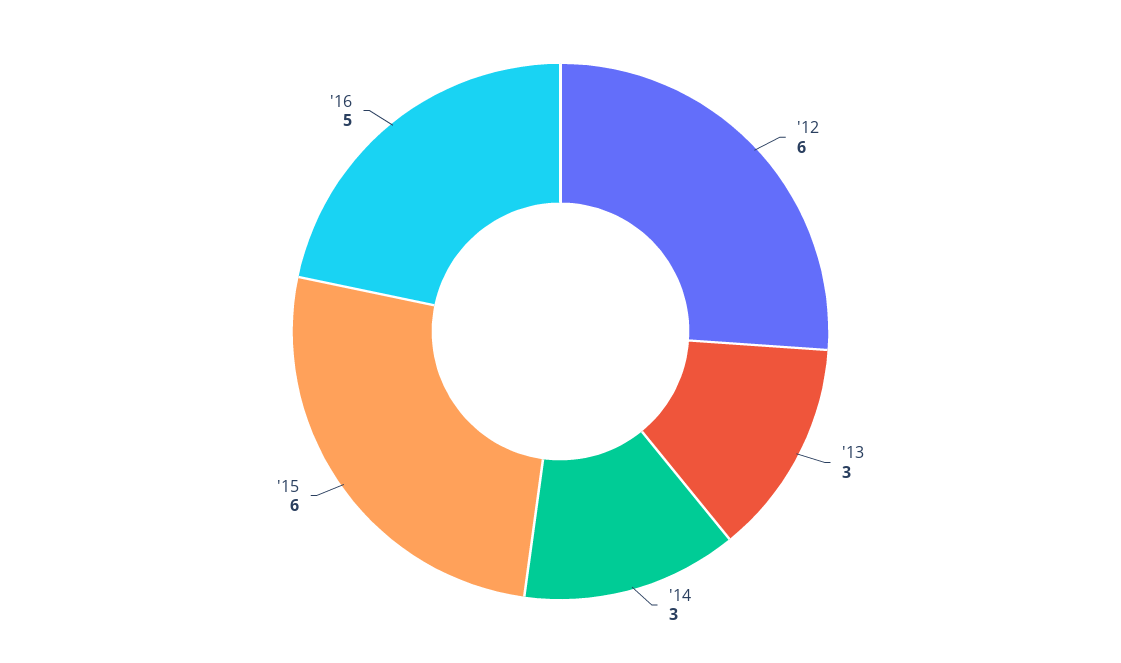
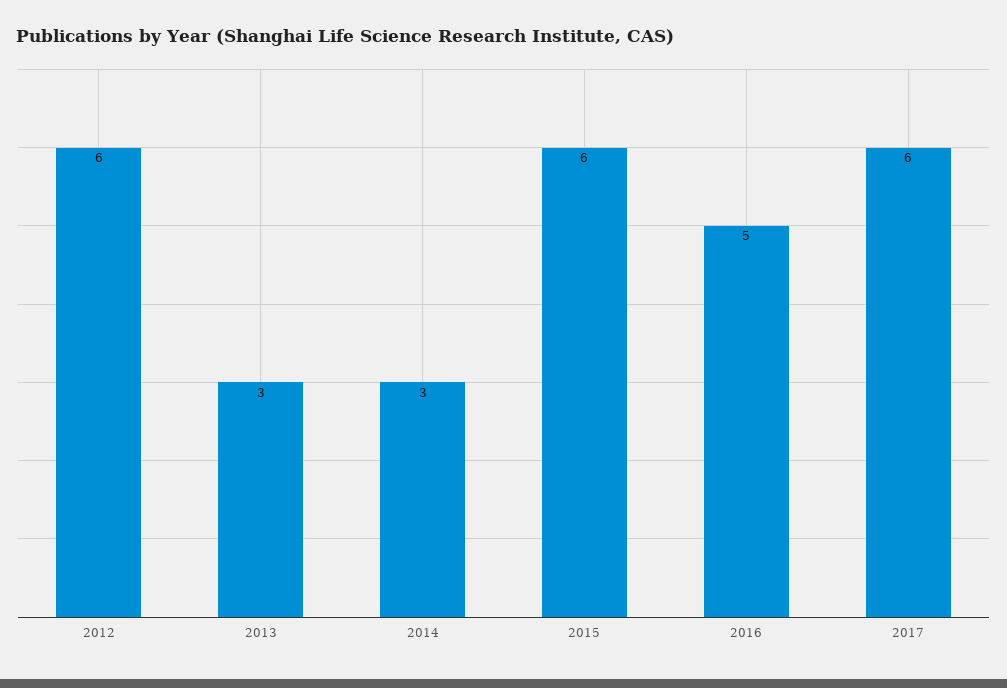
2017: none -> 6

